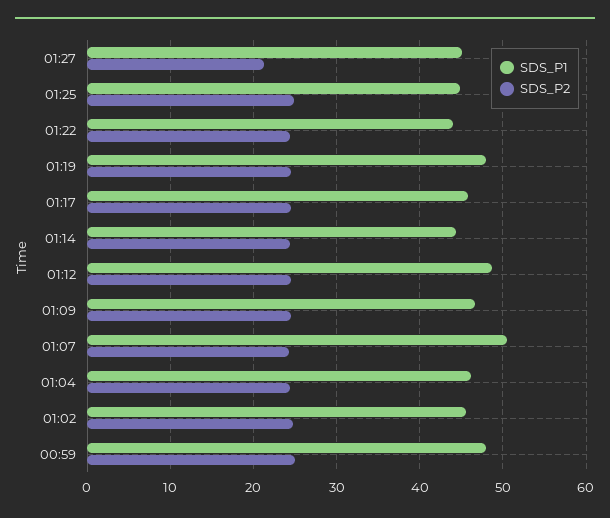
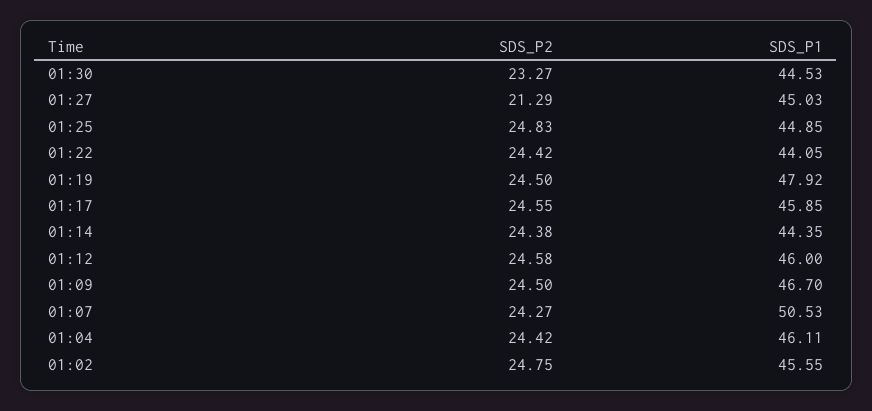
SDS_P1, 01:12: 49 -> 46
SDS_P1, 00:59: 48 -> none
SDS_P2, 00:59: 25 -> none
SDS_P2, 01:30: none -> 23.27
SDS_P1, 01:30: none -> 44.53

